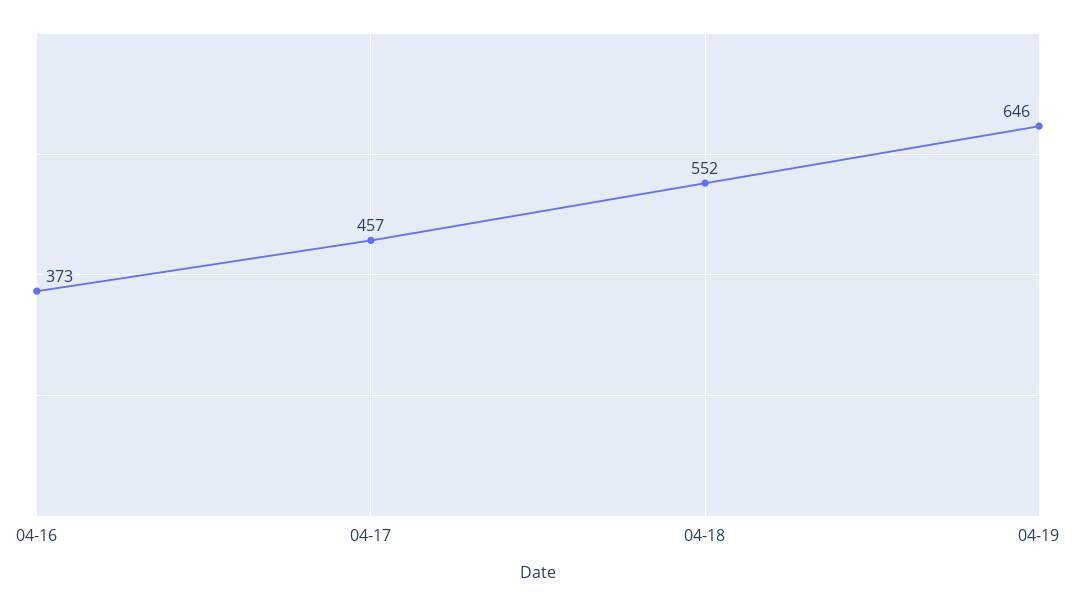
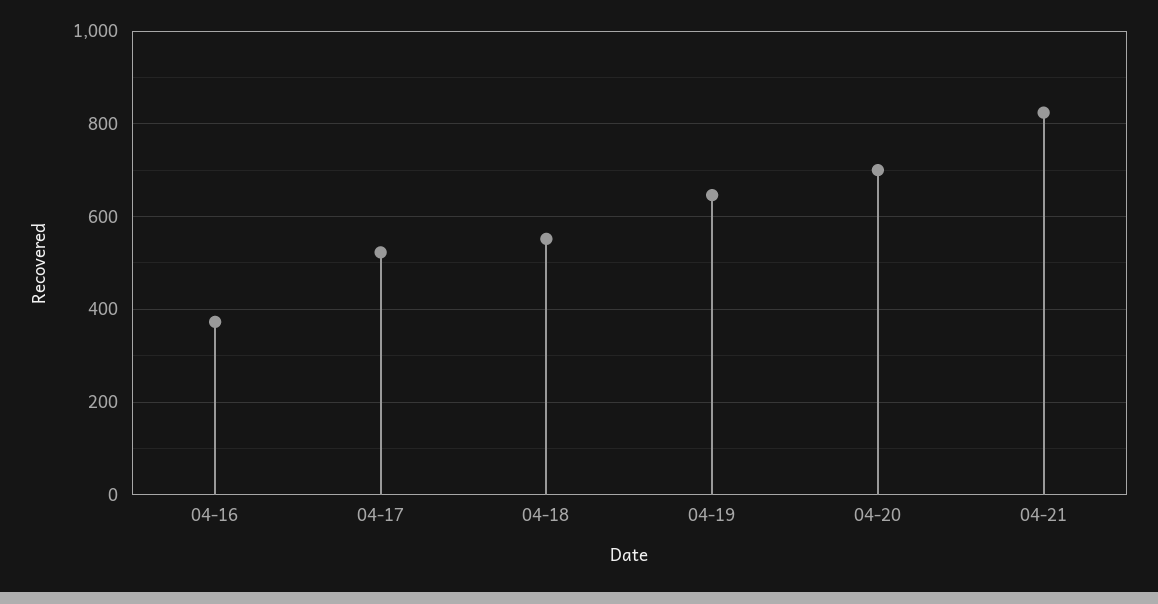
04-17: 457 -> 520
04-20: none -> 700
04-21: none -> 820

